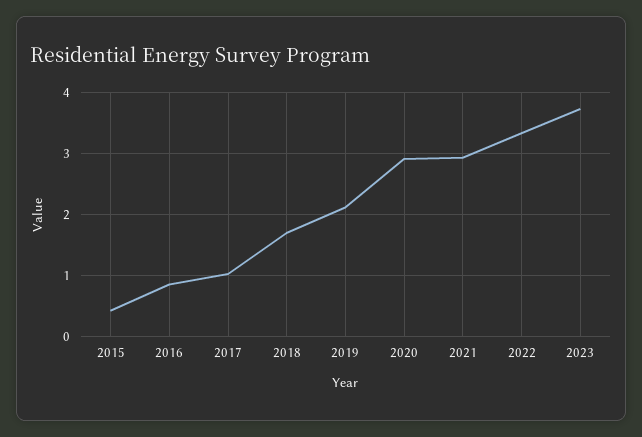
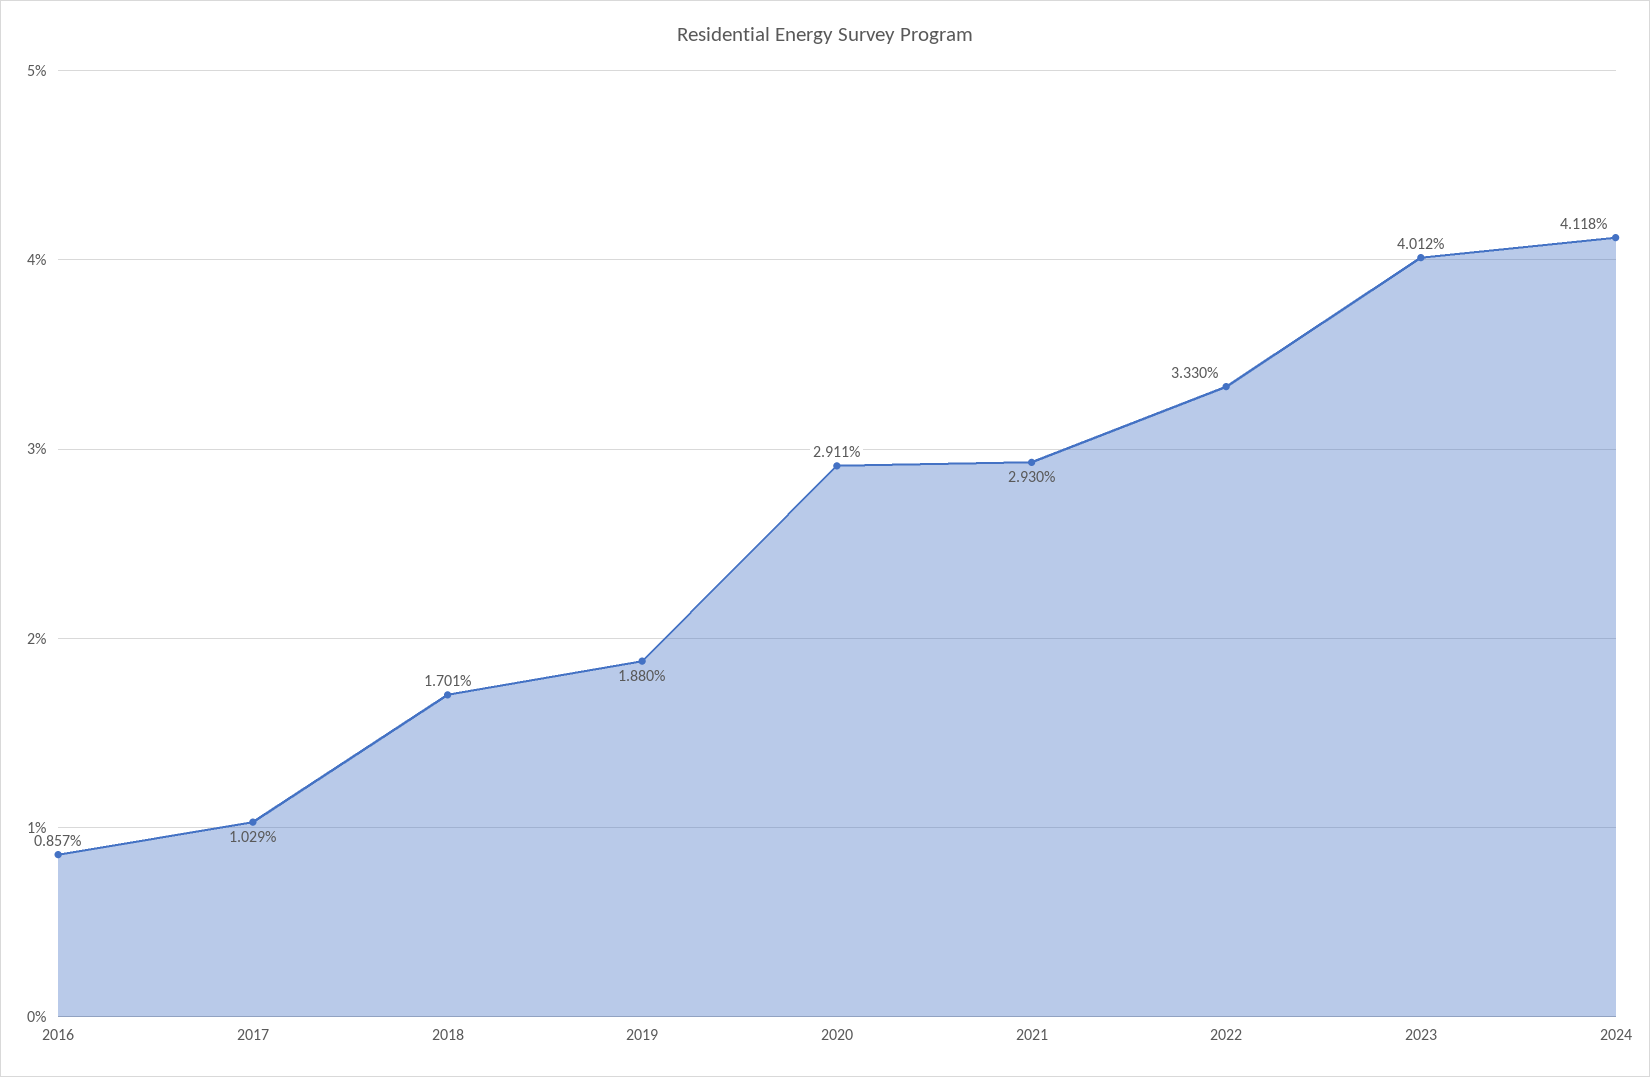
2015: 0.4 -> none
2019: 2.1 -> 1.88
2023: 3.7 -> 4.012
2024: none -> 4.118

